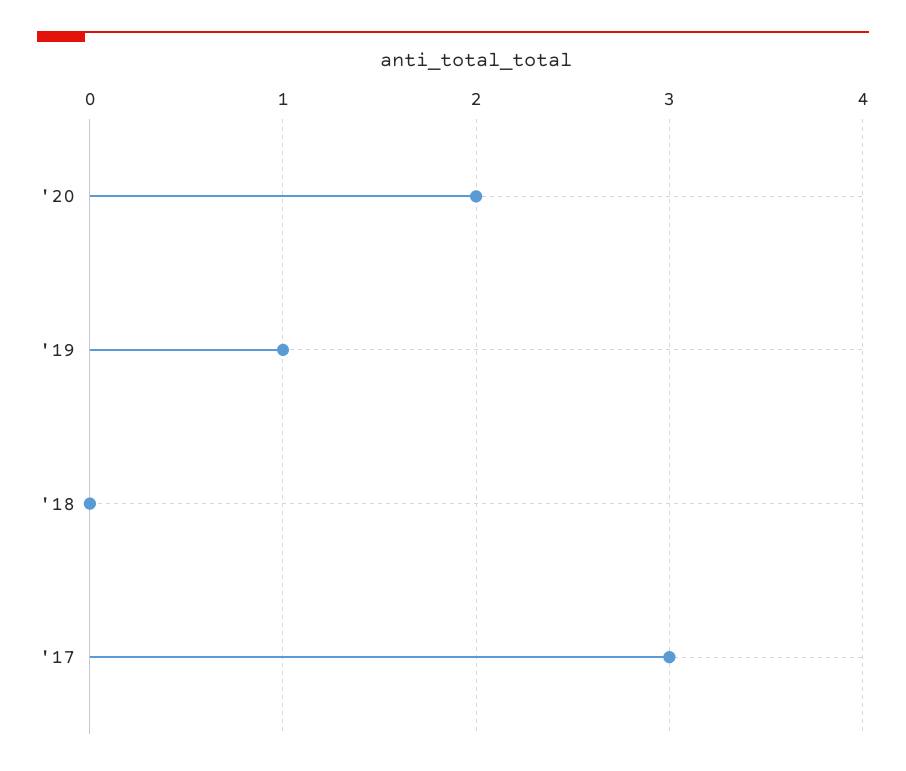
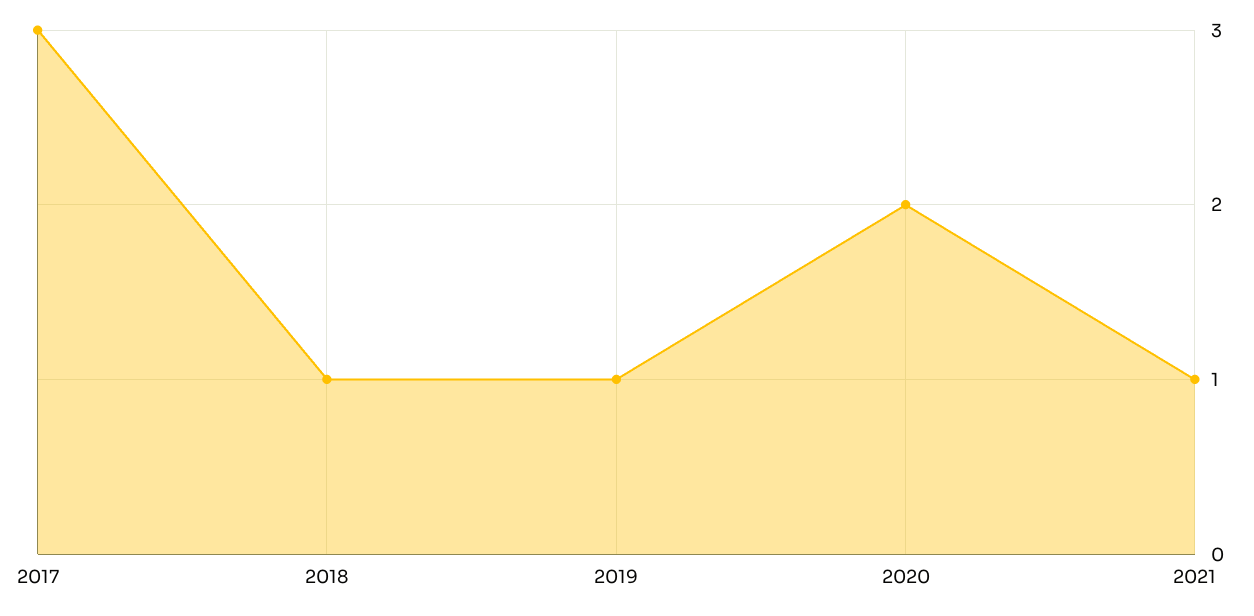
'18: 0 -> 1
2021: none -> 1

